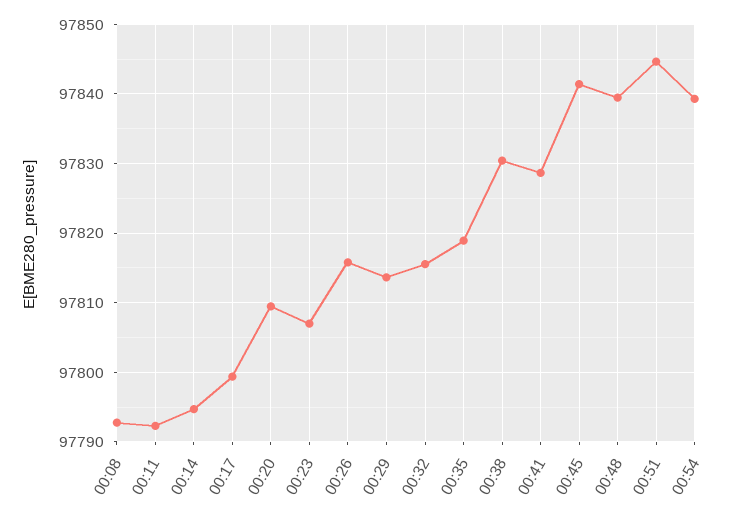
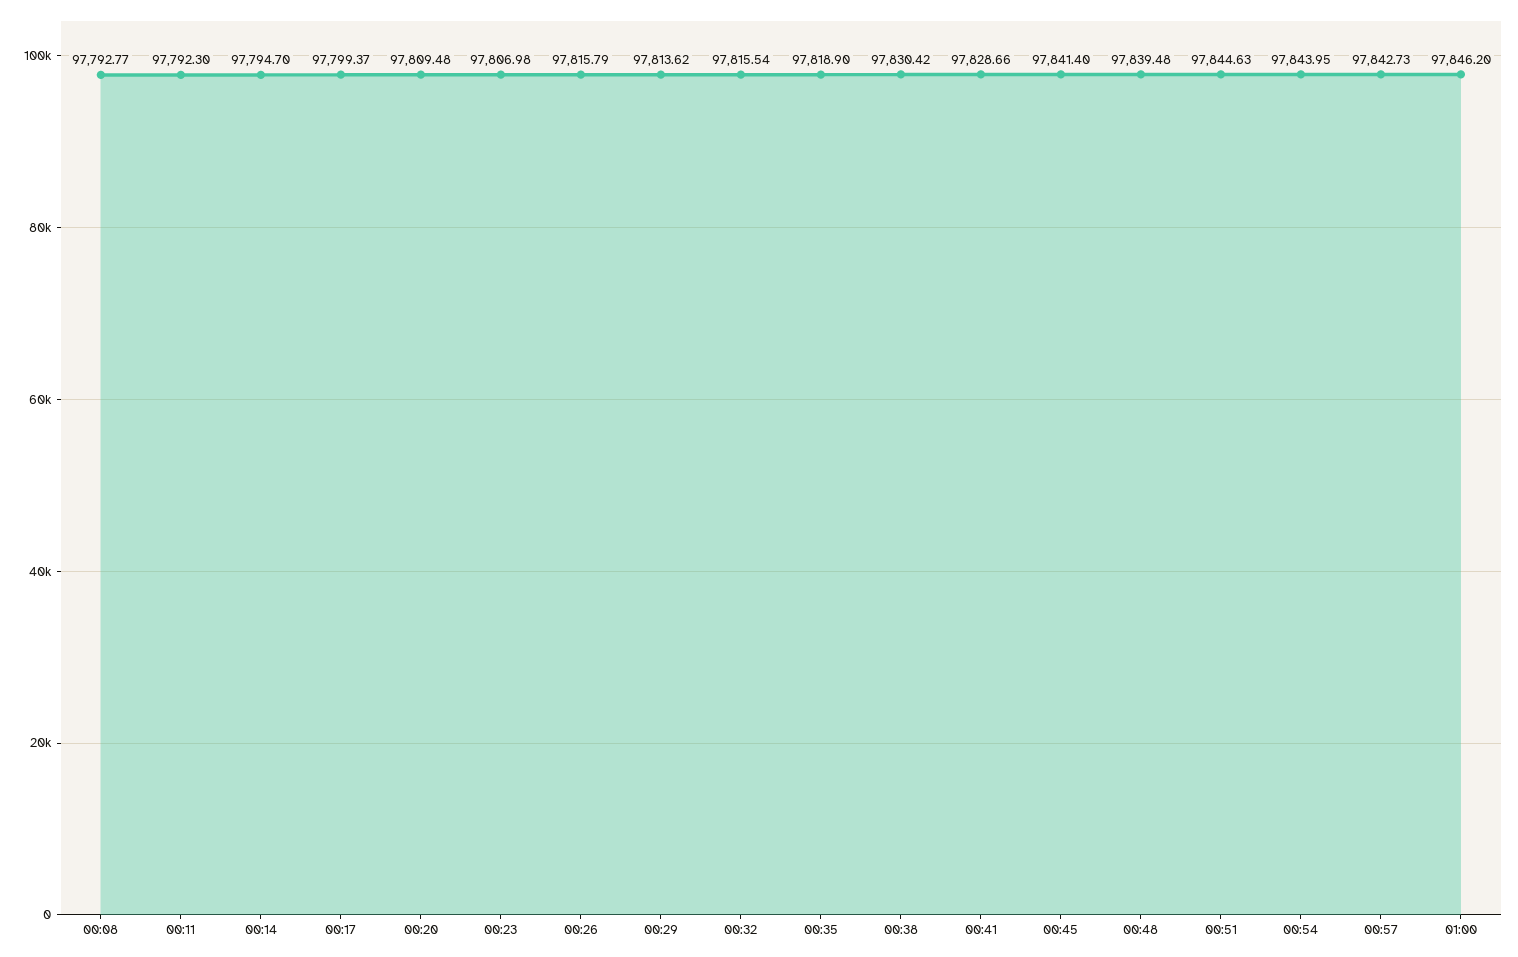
00:54: 97839 -> 97843.95
00:57: none -> 97842.73
01:00: none -> 97846.2

